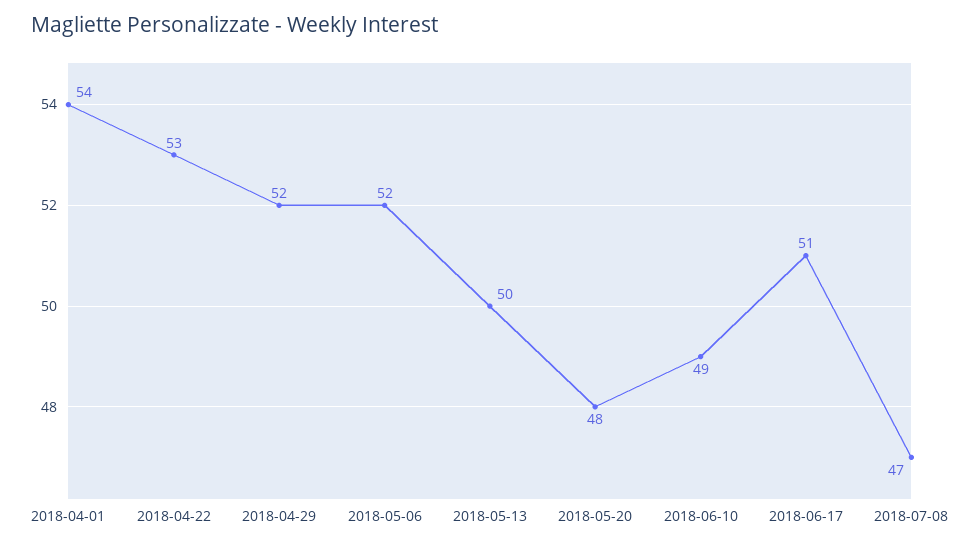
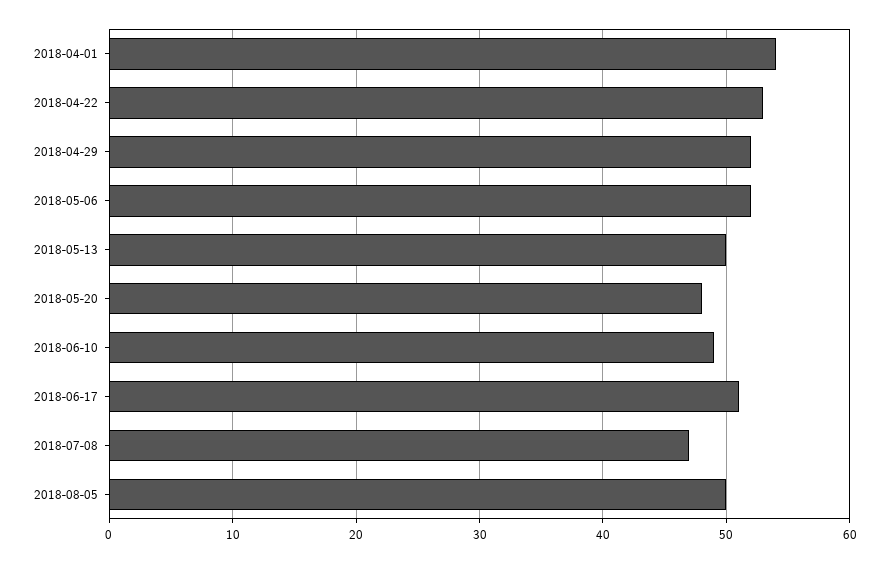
2018-08-05: none -> 50

